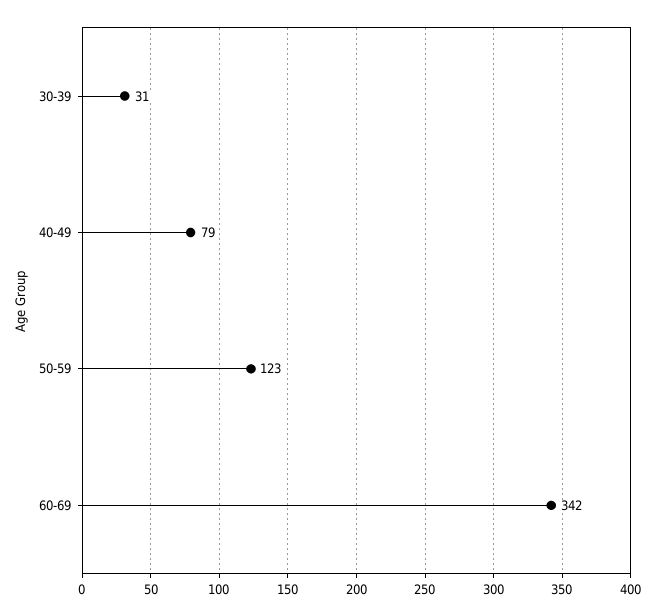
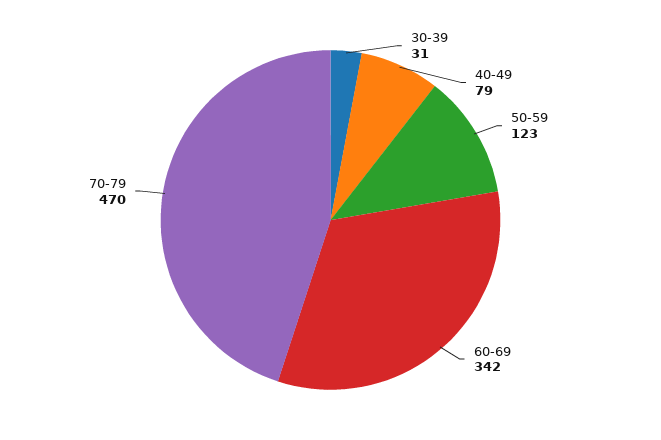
70-79: none -> 470

